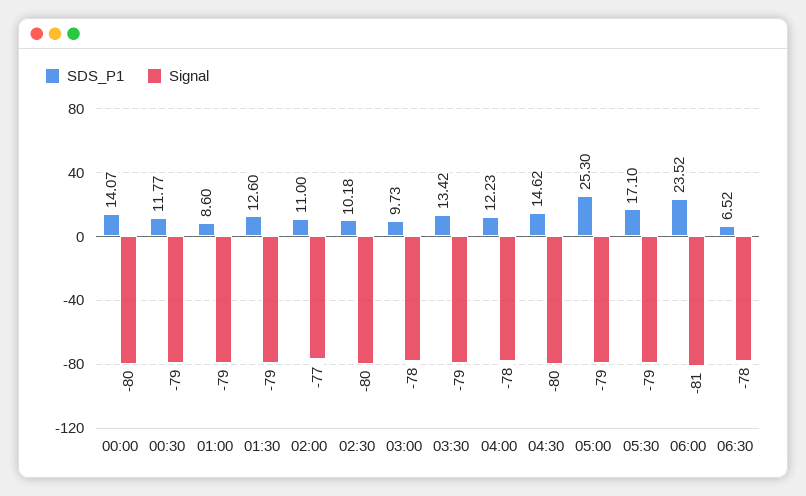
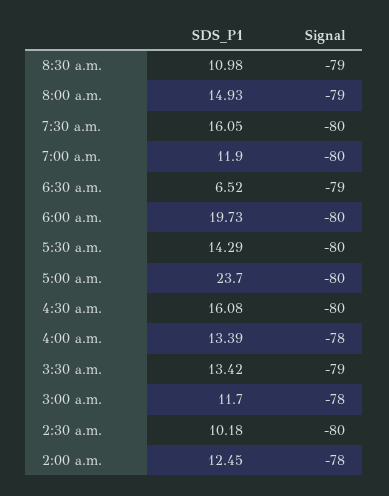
SDS_P1, 00:00: 14.07 -> none
Signal, 00:00: -80 -> none
SDS_P1, 00:30: 11.77 -> none
Signal, 00:30: -79 -> none
SDS_P1, 01:00: 8.6 -> none
Signal, 01:00: -79 -> none
SDS_P1, 01:30: 12.6 -> none
Signal, 01:30: -79 -> none
SDS_P1, 02:00: 11 -> 12.45
Signal, 02:00: -77 -> -78
SDS_P1, 03:00: 9.73 -> 11.7
SDS_P1, 04:00: 12.23 -> 13.39
SDS_P1, 04:30: 14.62 -> 16.08
SDS_P1, 05:00: 25.3 -> 23.7
Signal, 05:00: -79 -> -80
SDS_P1, 05:30: 17.1 -> 14.29
Signal, 05:30: -79 -> -80
SDS_P1, 06:00: 23.52 -> 19.73
Signal, 06:00: -81 -> -80
Signal, 06:30: -78 -> -79
SDS_P1, 8:30 a.m.: none -> 10.98
Signal, 8:30 a.m.: none -> -79
SDS_P1, 8:00 a.m.: none -> 14.93
Signal, 8:00 a.m.: none -> -79
SDS_P1, 7:30 a.m.: none -> 16.05
Signal, 7:30 a.m.: none -> -80
SDS_P1, 7:00 a.m.: none -> 11.9
Signal, 7:00 a.m.: none -> -80

